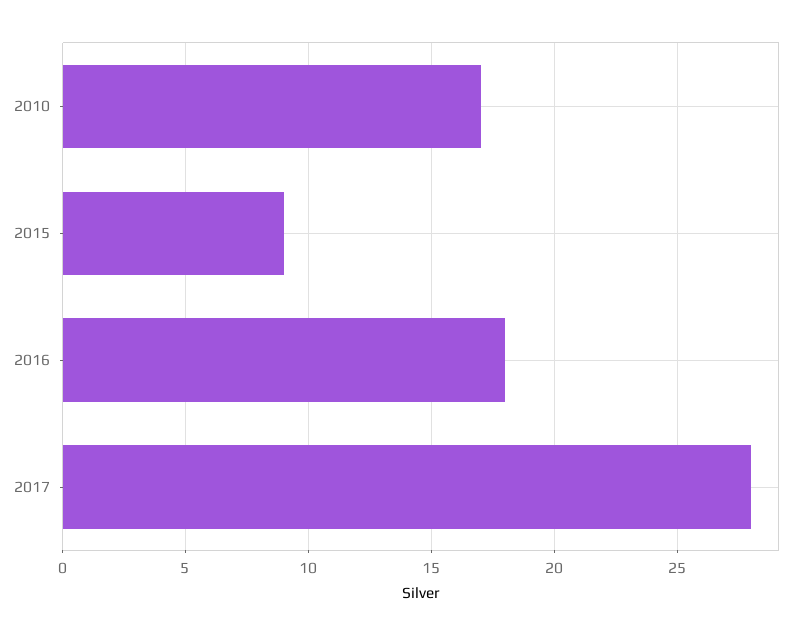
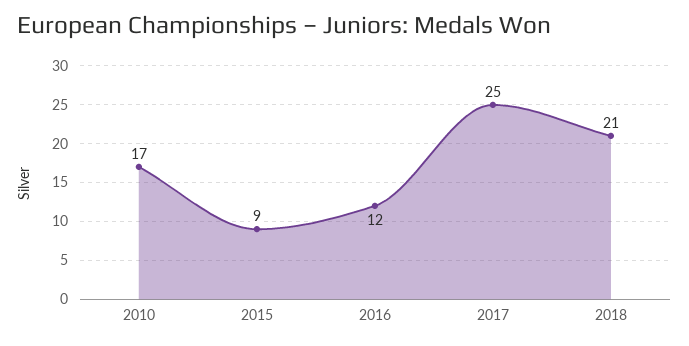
2016: 18 -> 12
2017: 28 -> 25
2018: none -> 21

